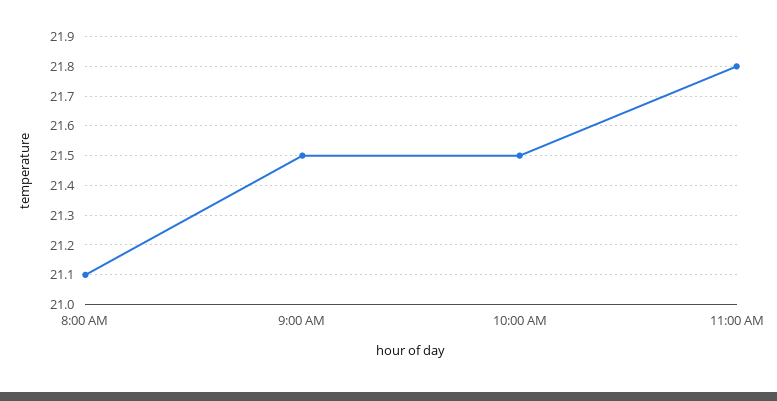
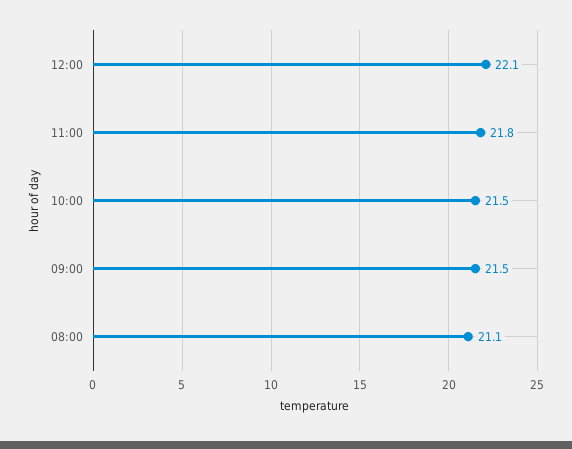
12:00: none -> 22.1

